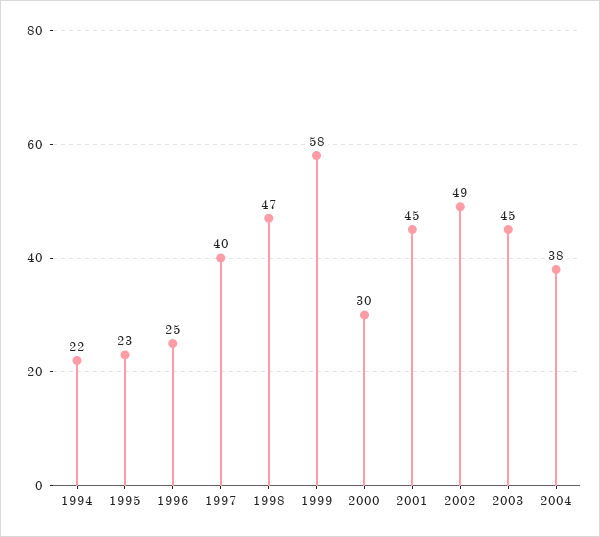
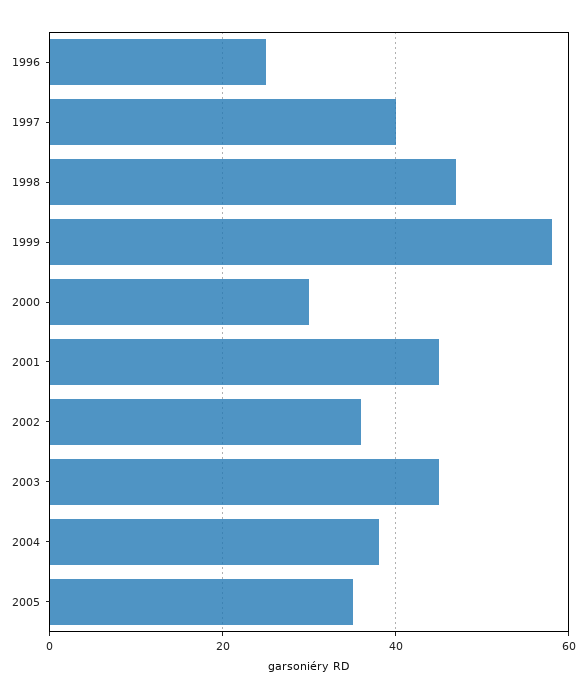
1994: 22 -> none
1995: 23 -> none
2002: 49 -> 35
2005: none -> 35

